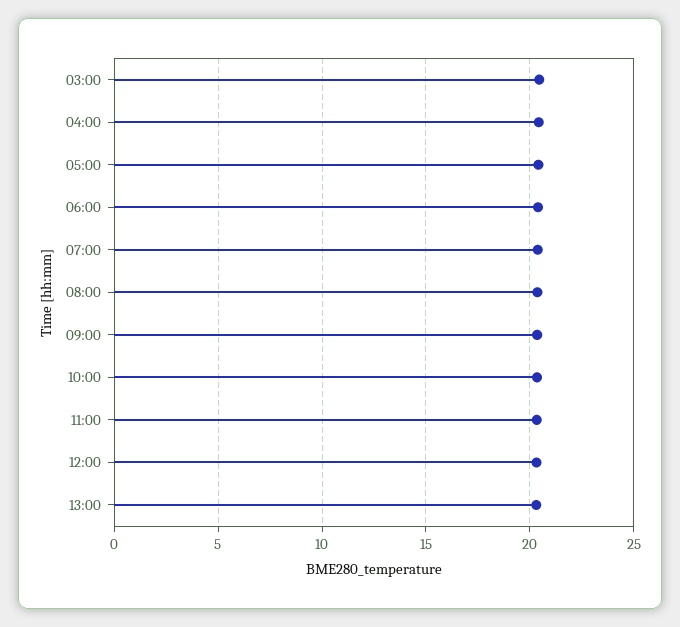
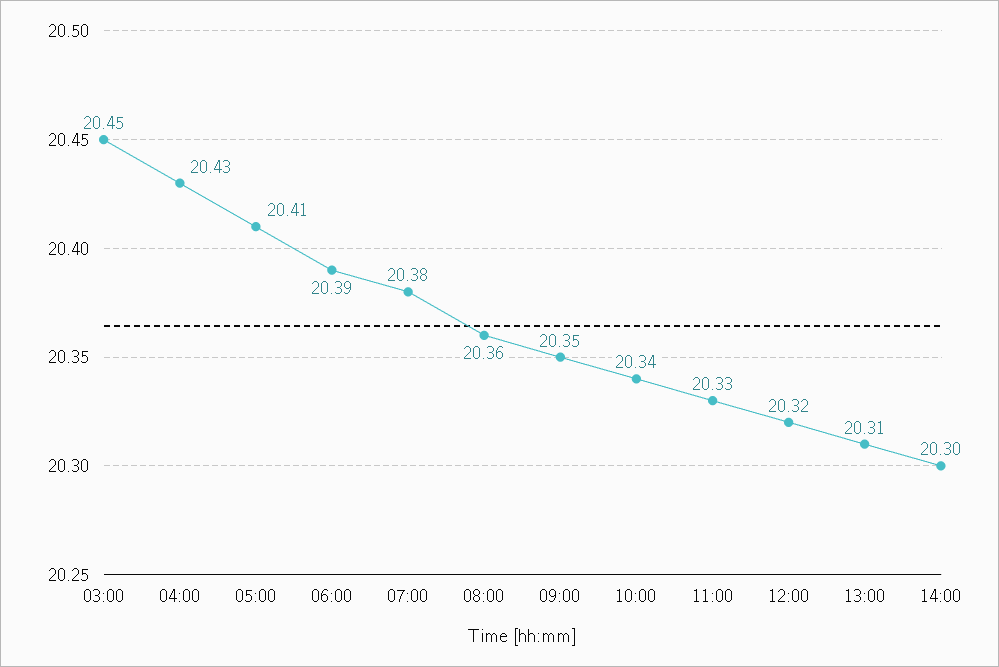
14:00: none -> 20.3

